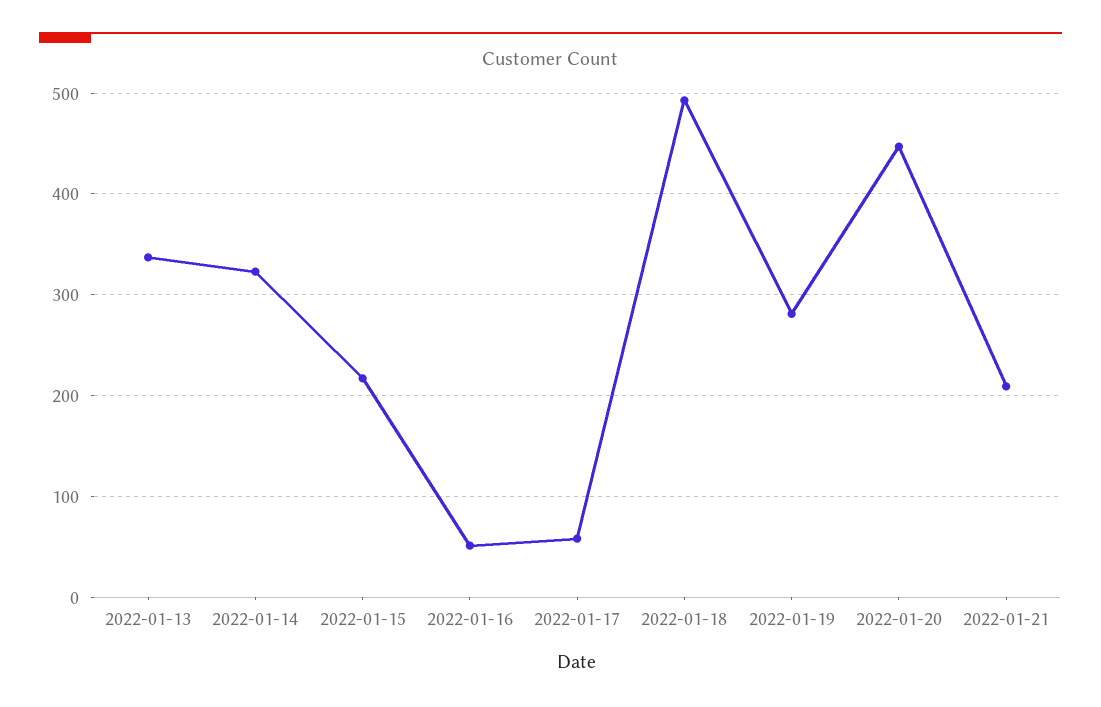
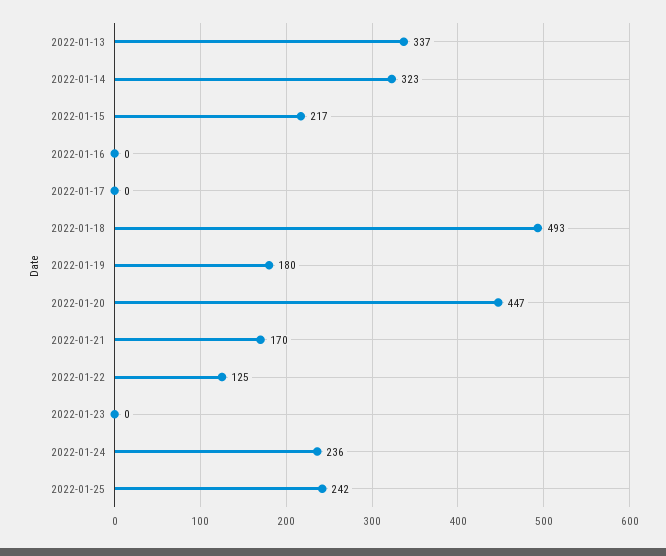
2022-01-16: 50 -> 0
2022-01-17: 60 -> 0
2022-01-19: 280 -> 180
2022-01-21: 210 -> 170
2022-01-22: none -> 125
2022-01-23: none -> 0
2022-01-24: none -> 236
2022-01-25: none -> 242

